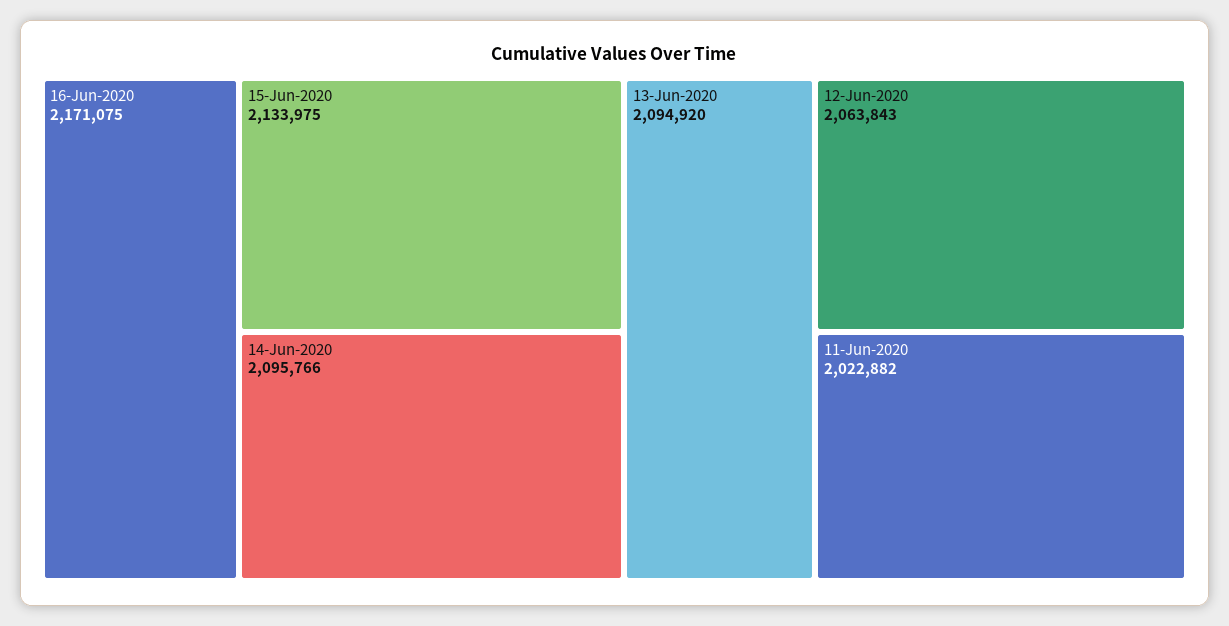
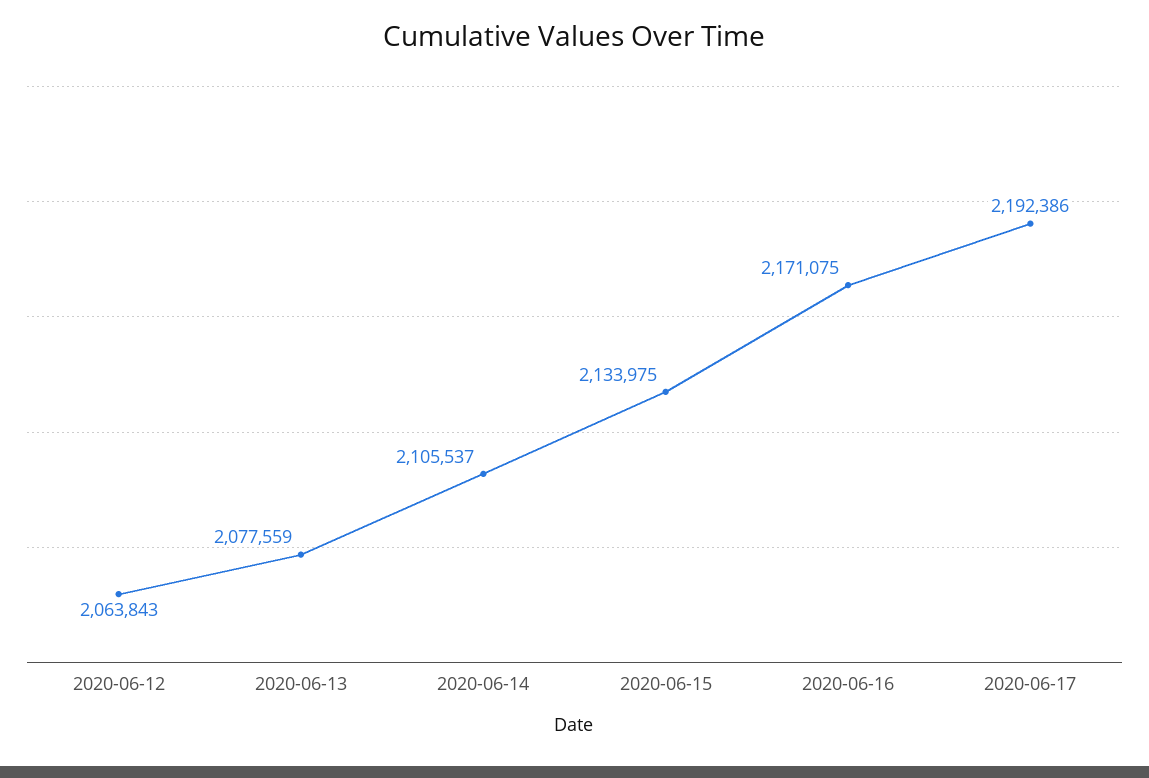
14-Jun-2020: 2095766 -> 2105537
13-Jun-2020: 2094920 -> 2077559
11-Jun-2020: 2022882 -> none
2020-06-17: none -> 2192386

